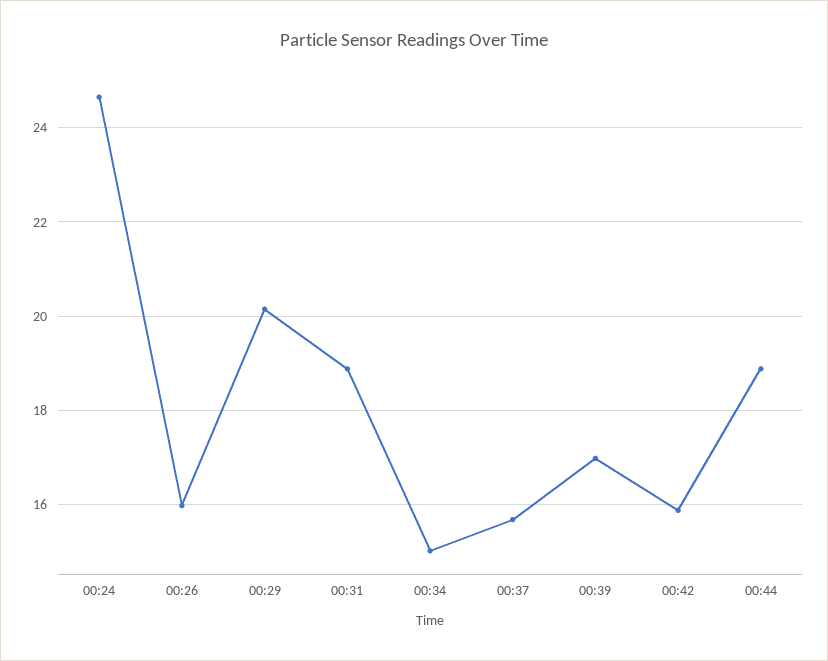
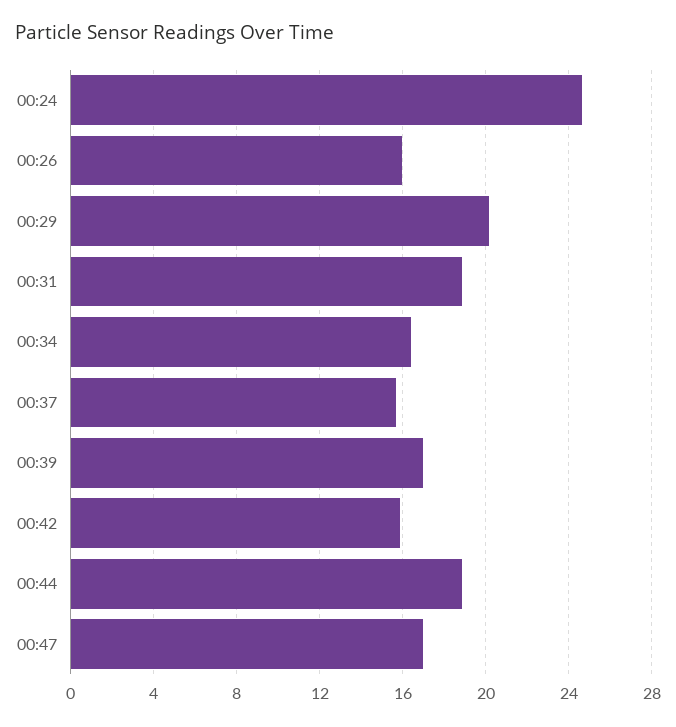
00:34: 15 -> 16.5
00:47: none -> 17

